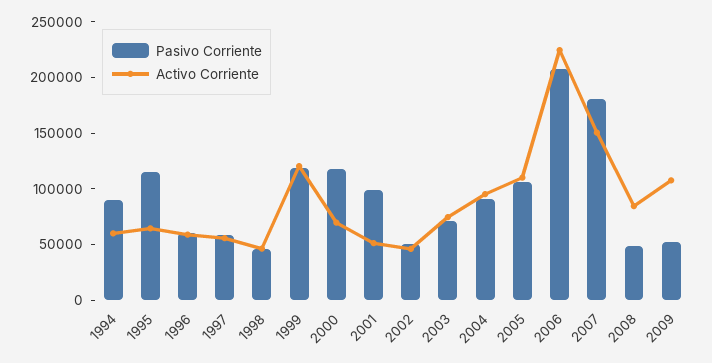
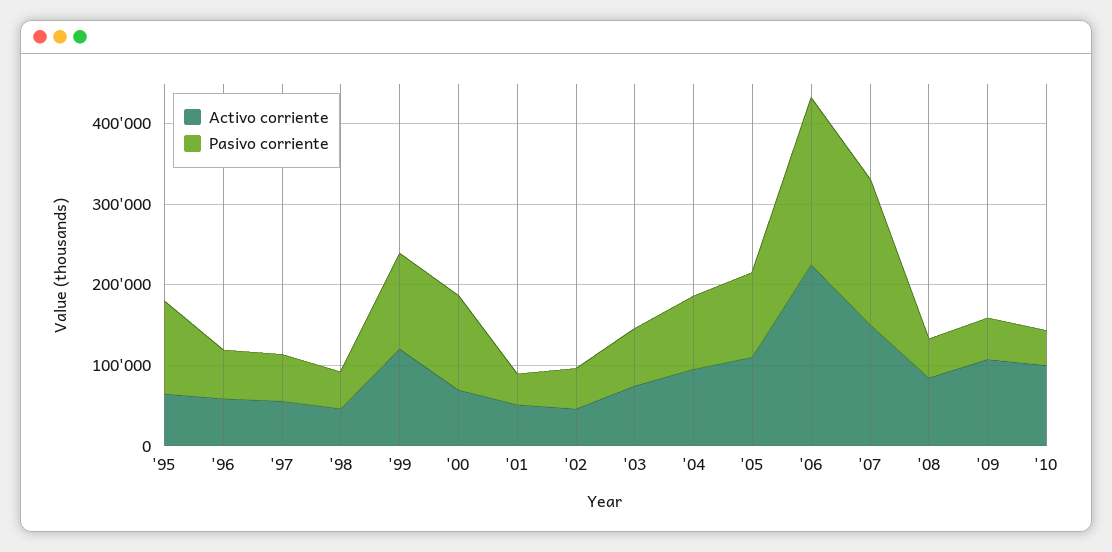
Pasivo Corriente, 1994: 90000 -> none
Activo Corriente, 1994: 60000 -> none
Pasivo Corriente, 2001: 100000 -> 40000
Activo Corriente, '10: none -> 100000
Pasivo Corriente, '10: none -> 40000

